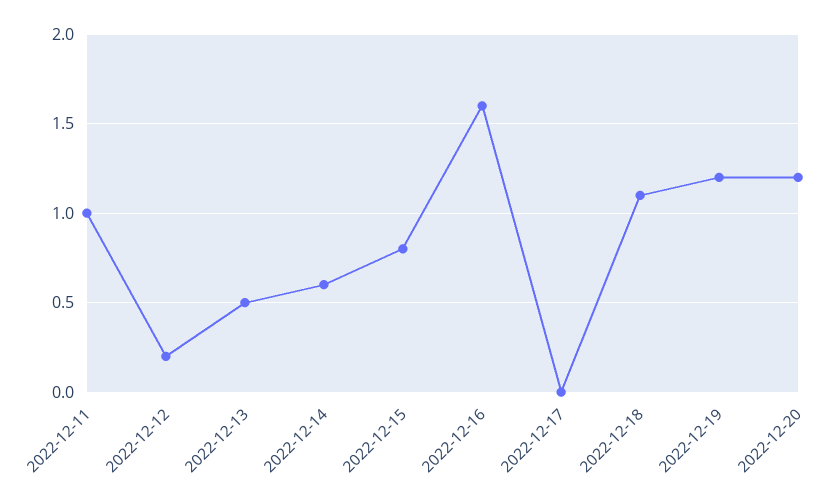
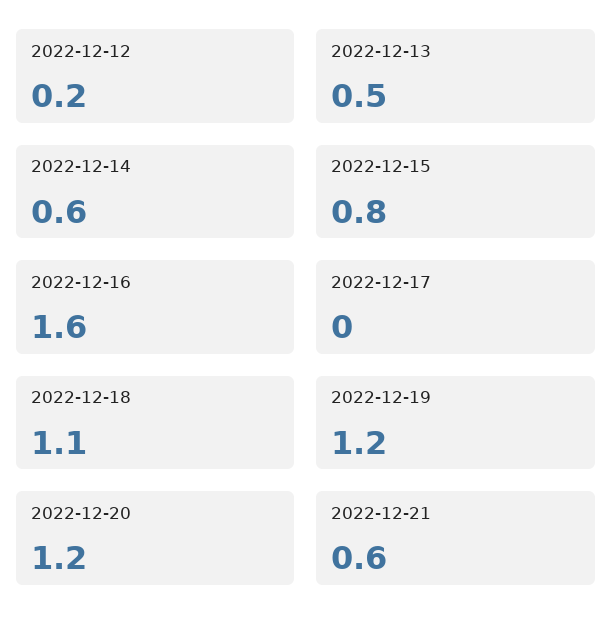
2022-12-11: 1 -> none
2022-12-21: none -> 0.6

